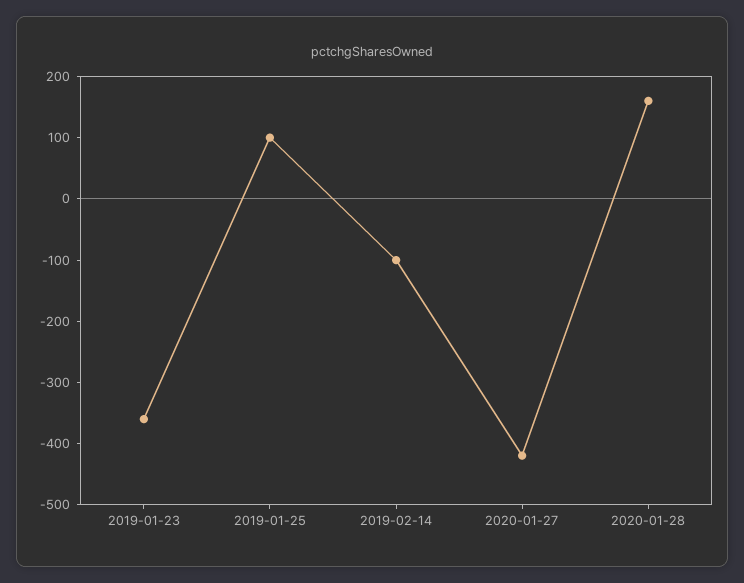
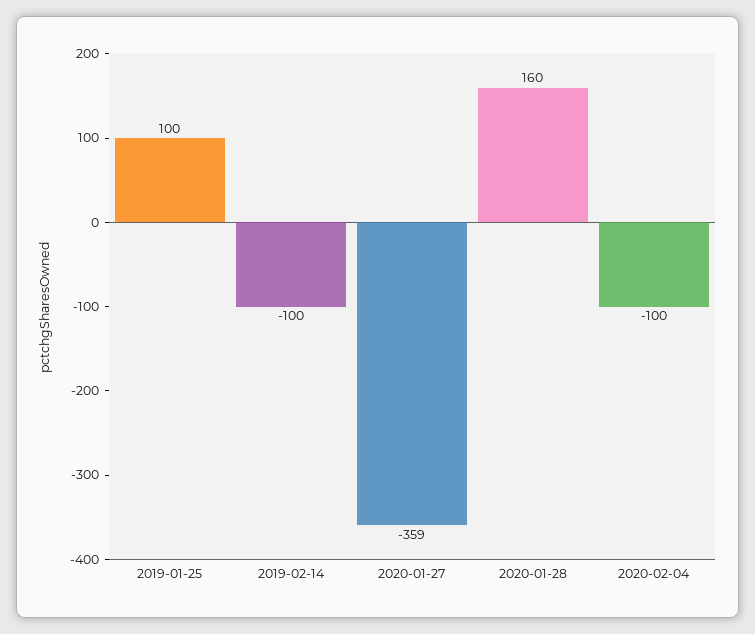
2019-01-23: -360 -> none
2020-01-27: -420 -> -359
2020-02-04: none -> -100

